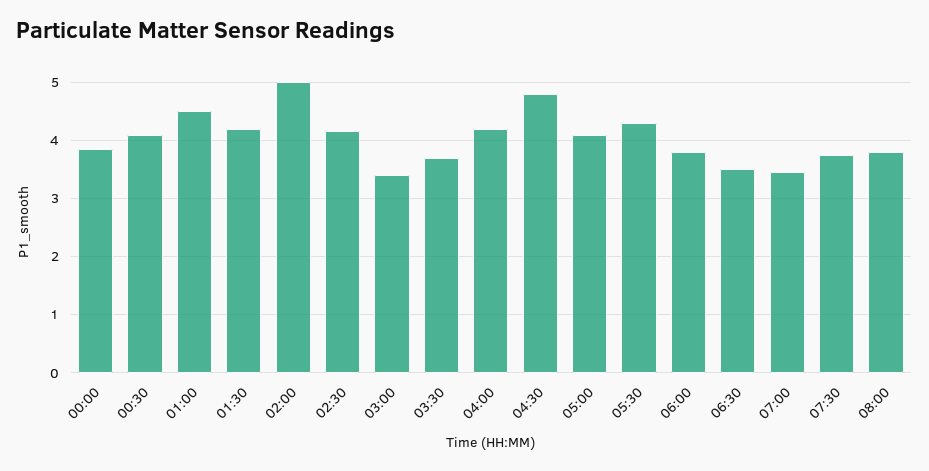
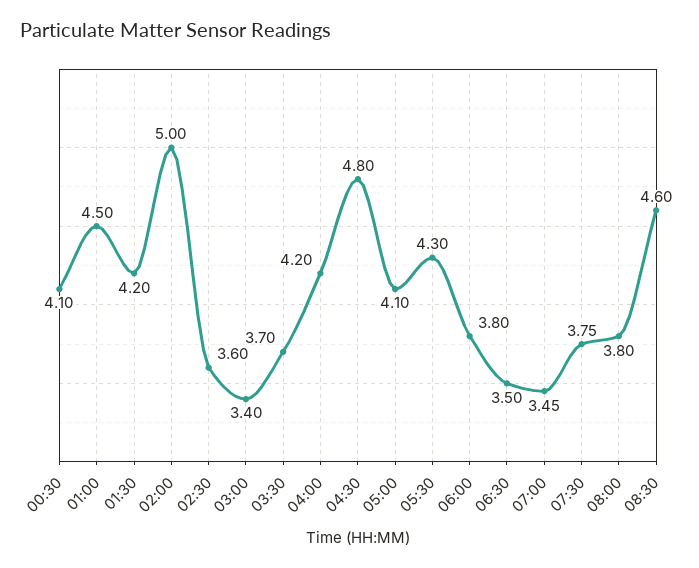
00:00: 3.8 -> none
02:30: 4.2 -> 3.6
08:30: none -> 4.6

